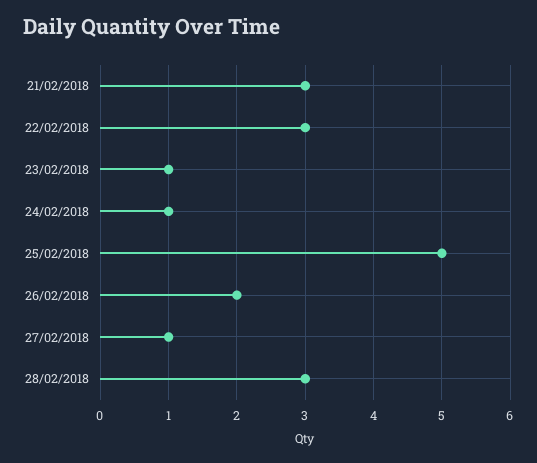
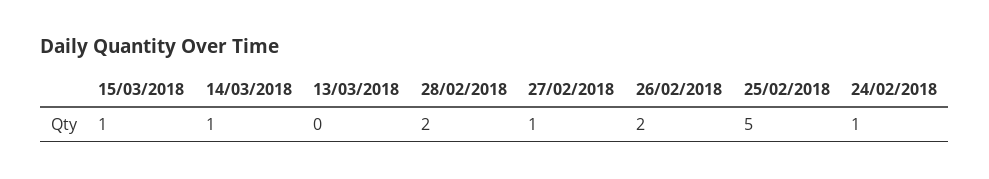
21/02/2018: 3 -> none
22/02/2018: 3 -> none
23/02/2018: 1 -> none
28/02/2018: 3 -> 2
15/03/2018: none -> 1
14/03/2018: none -> 1
13/03/2018: none -> 0

